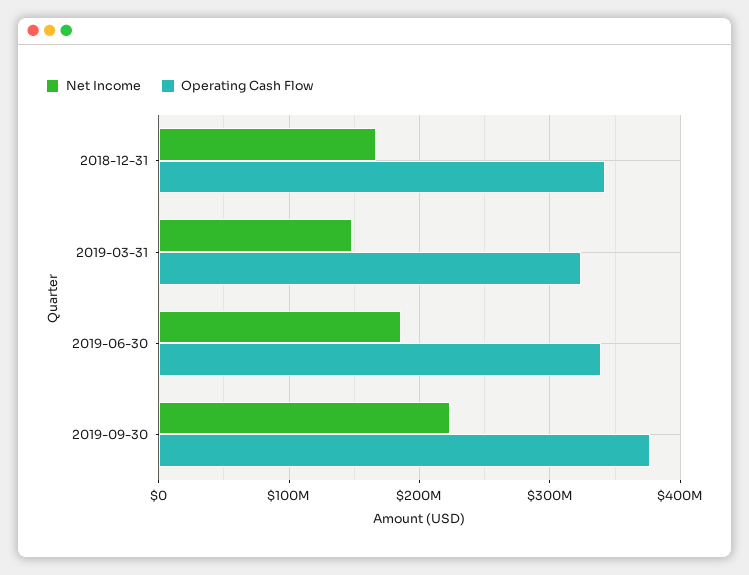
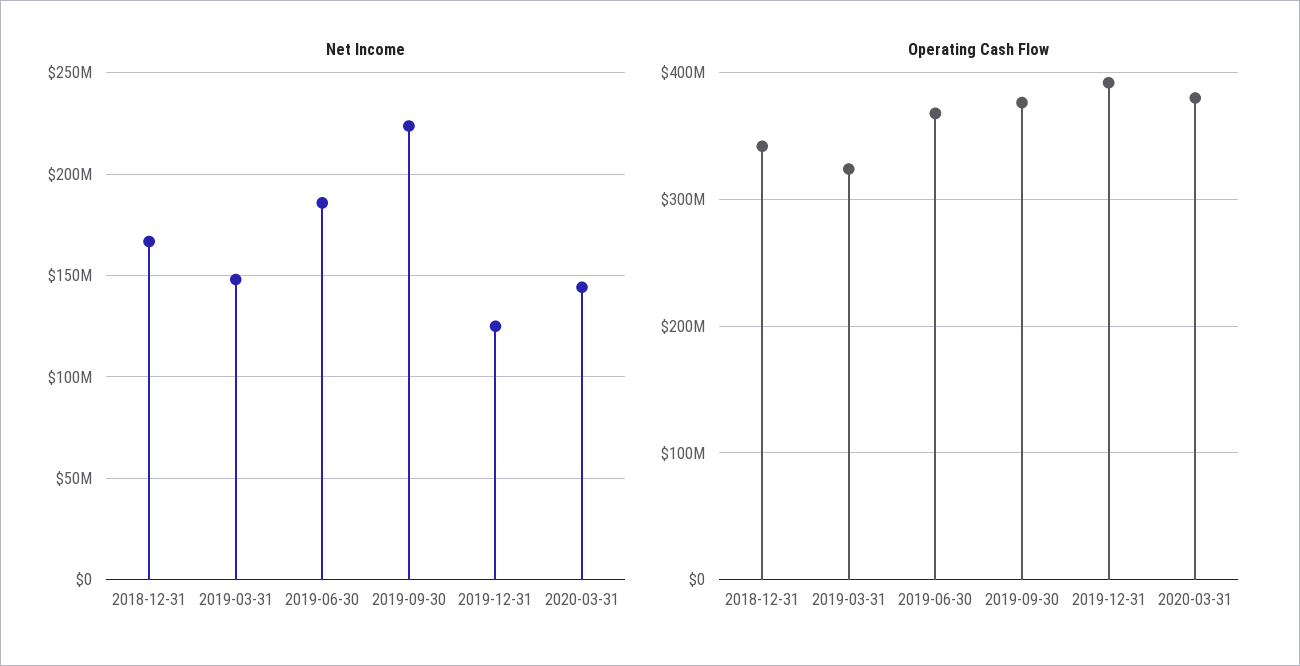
Operating Cash Flow, 2019-06-30: 340000000 -> 370000000
Net Income, 2019-12-31: none -> 125000000
Net Income, 2020-03-31: none -> 145000000
Operating Cash Flow, 2019-12-31: none -> 390000000
Operating Cash Flow, 2020-03-31: none -> 380000000

